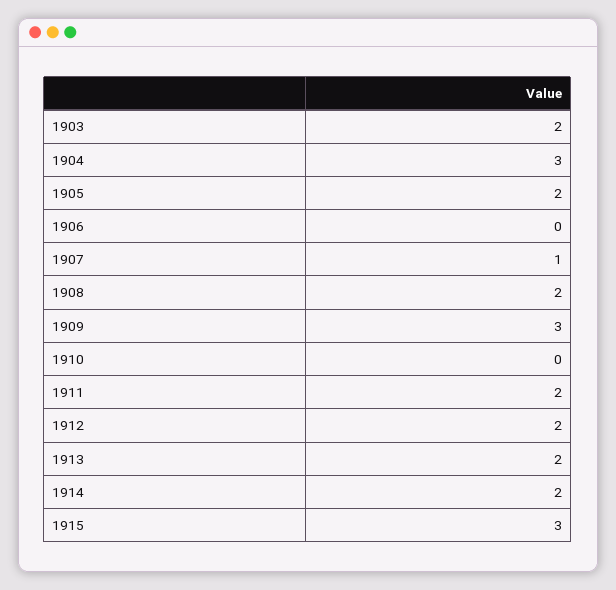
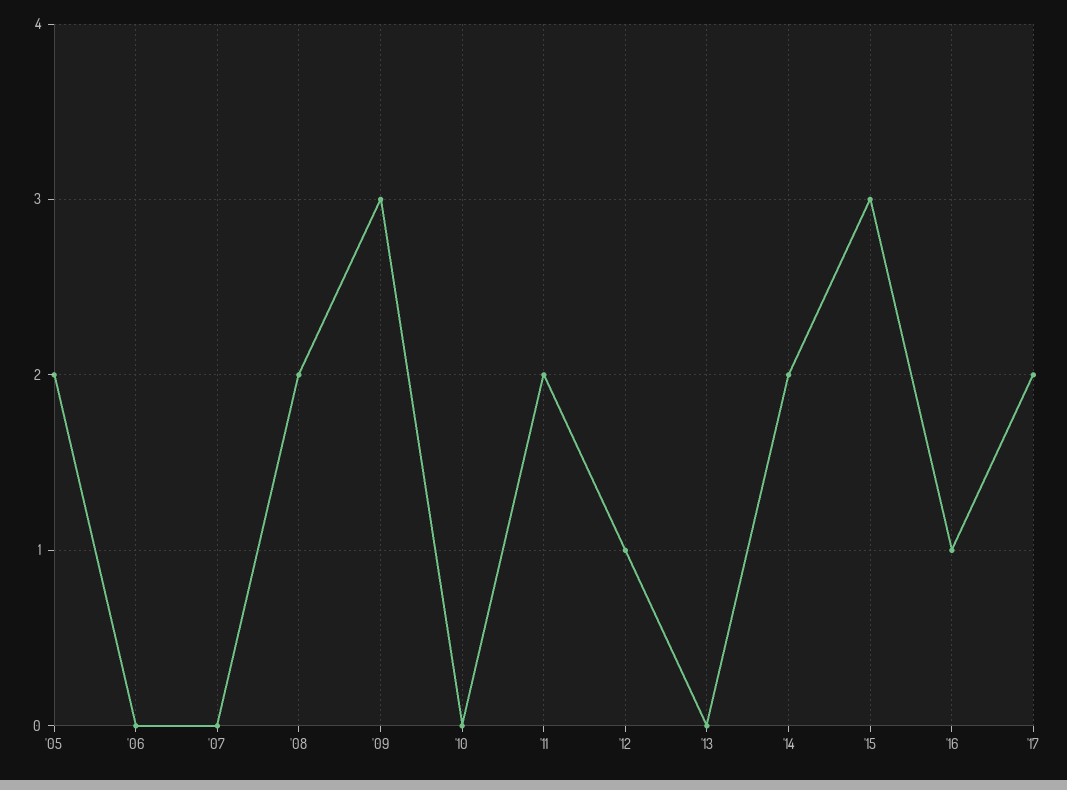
1903: 2 -> none
1904: 3 -> none
1907: 1 -> 0
1912: 2 -> 1
1913: 2 -> 0
'16: none -> 1
'17: none -> 2

